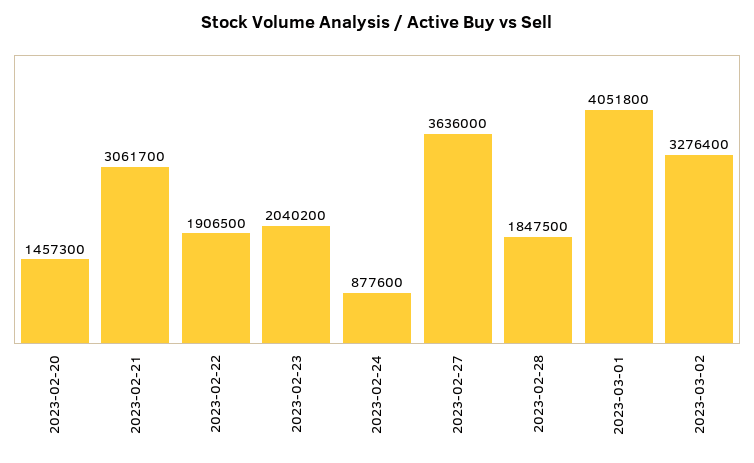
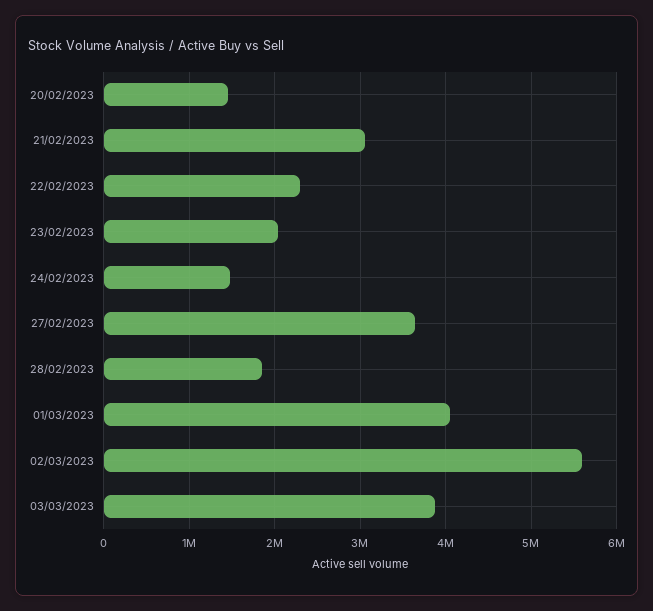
2023-02-22: 1906500 -> 2300000
2023-02-24: 877600 -> 1500000
2023-03-02: 3276400 -> 5600000
03/03/2023: none -> 3900000

